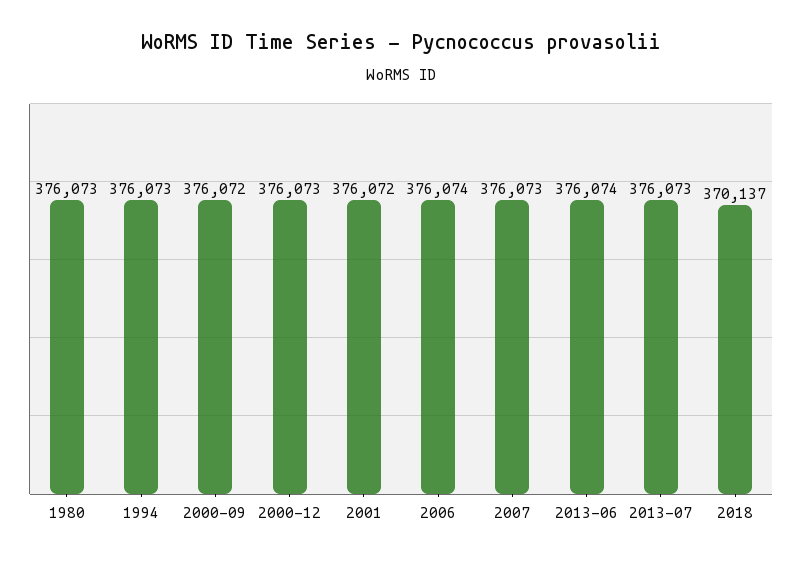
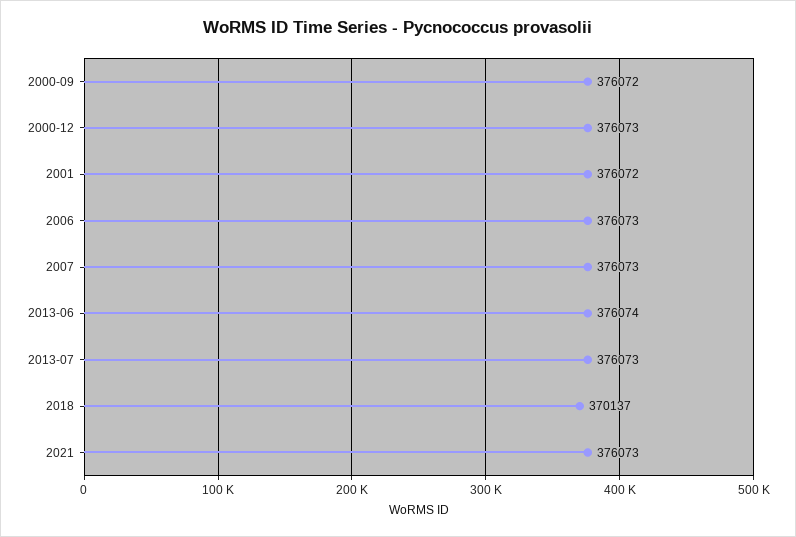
1980: 376073 -> none
1994: 376073 -> none
2006: 376074 -> 376073
2021: none -> 376073

